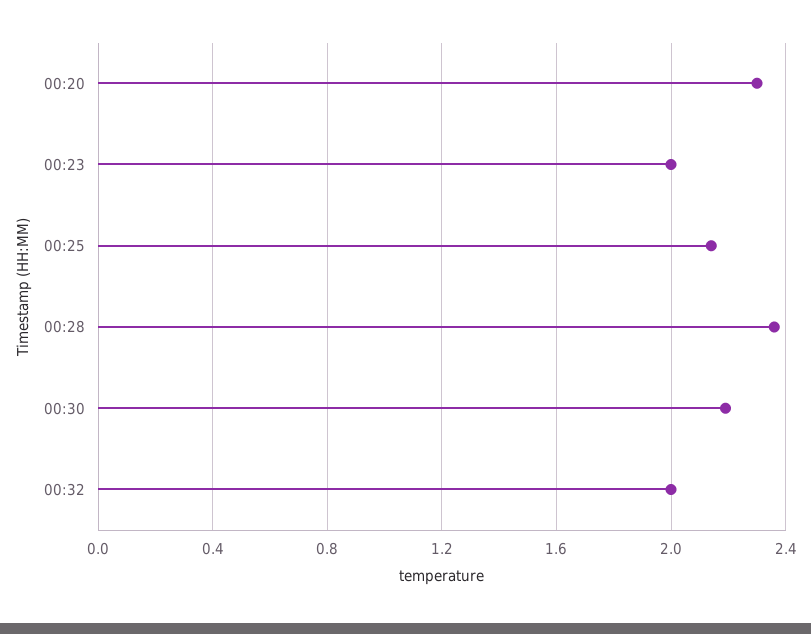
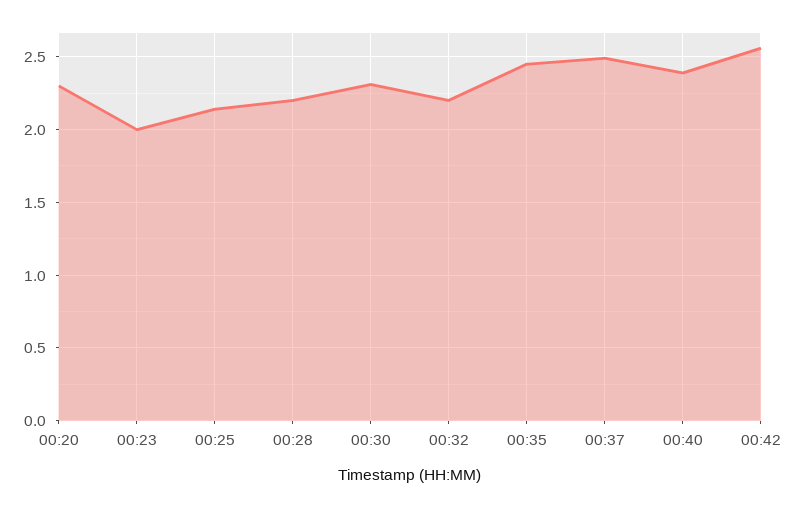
00:28: 2.35 -> 2.2
00:30: 2.2 -> 2.3
00:32: 2 -> 2.2
00:35: none -> 2.45
00:37: none -> 2.5
00:40: none -> 2.4
00:42: none -> 2.55

